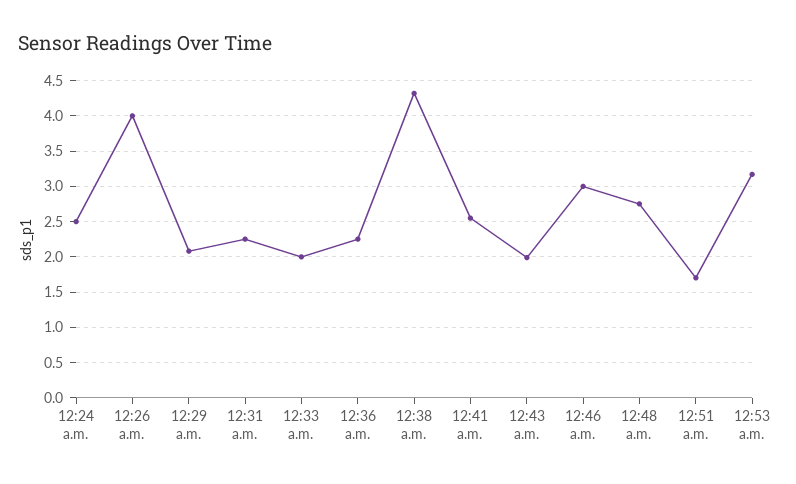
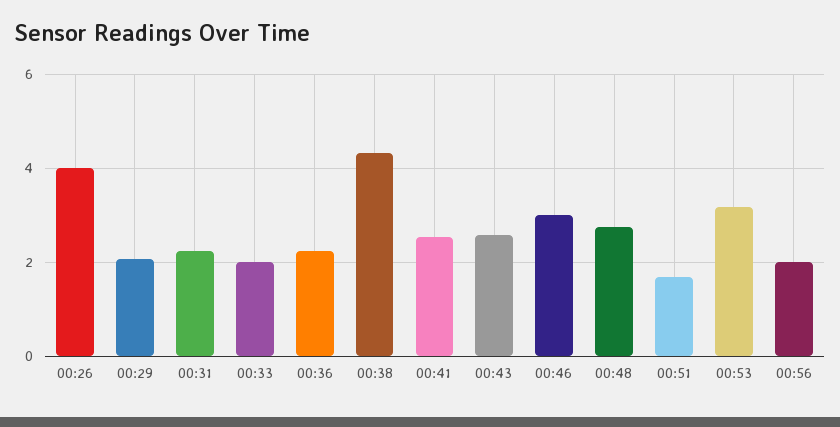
12:24 a.m.: 2.5 -> none
12:43 a.m.: 2 -> 2.6
00:56: none -> 2

